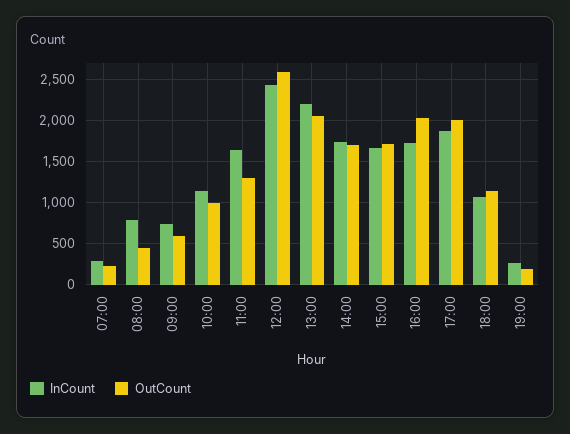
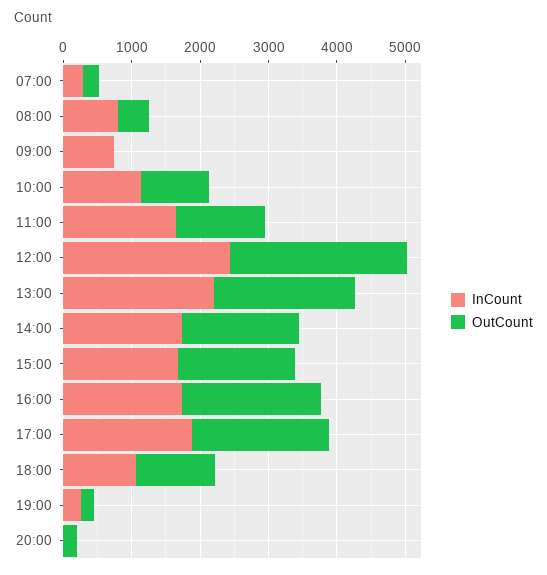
OutCount, 09:00: 600 -> 0
InCount, 20:00: none -> 0
OutCount, 20:00: none -> 200

